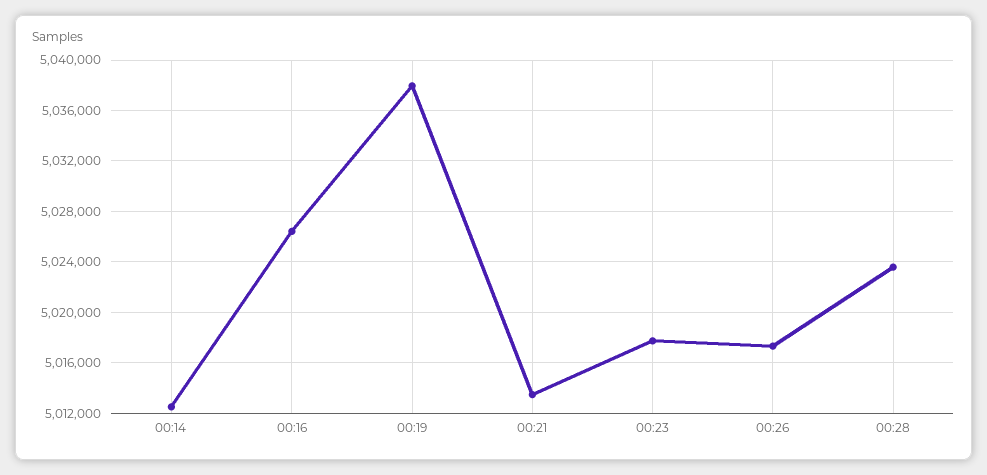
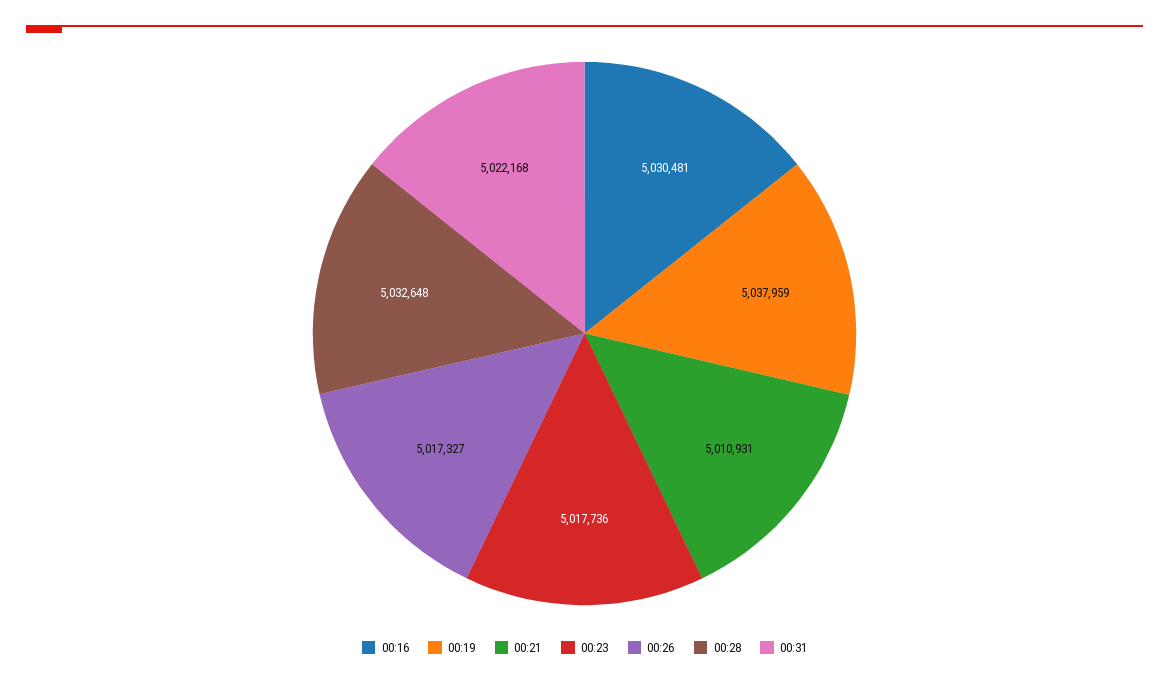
00:14: 5012500 -> none
00:16: 5026500 -> 5030481
00:21: 5013500 -> 5010931
00:28: 5023500 -> 5032648
00:31: none -> 5022168

